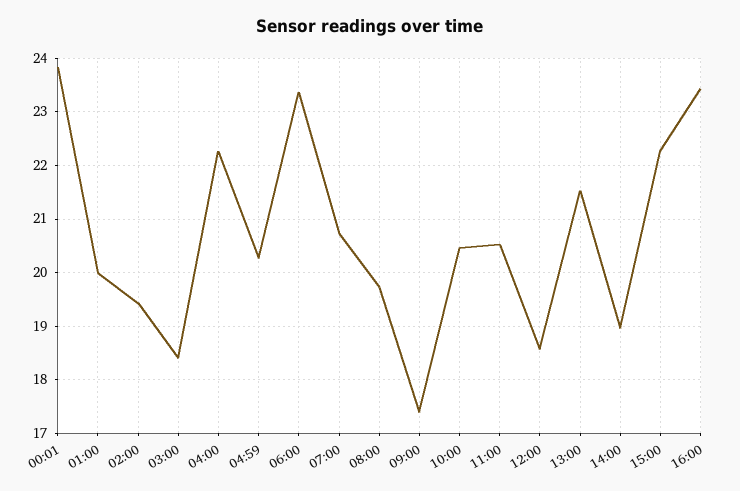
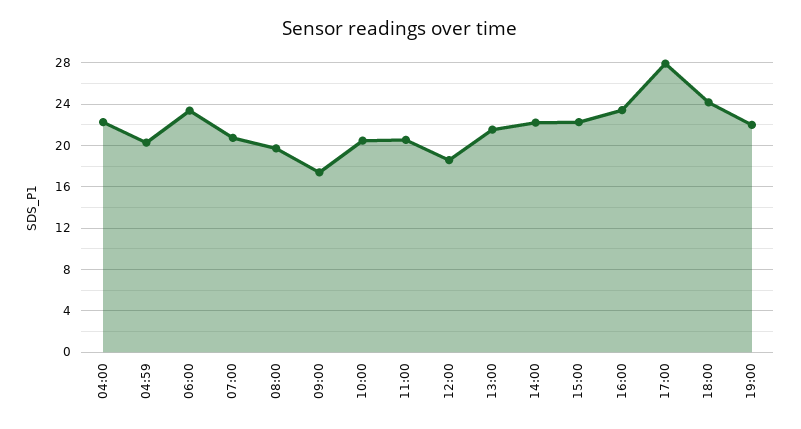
00:01: 23.8 -> none
01:00: 20 -> none
02:00: 19.4 -> none
03:00: 18.4 -> none
14:00: 19 -> 22
17:00: none -> 28
18:00: none -> 24
19:00: none -> 22

